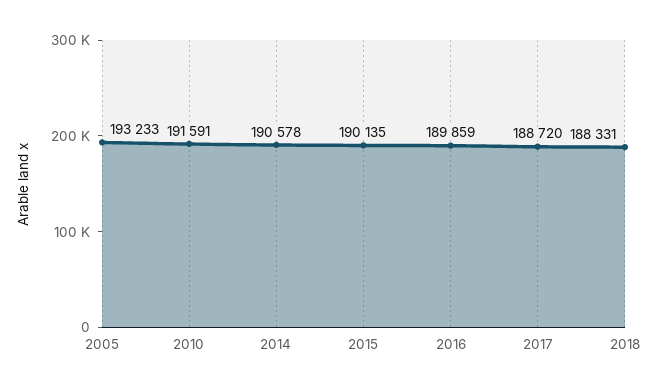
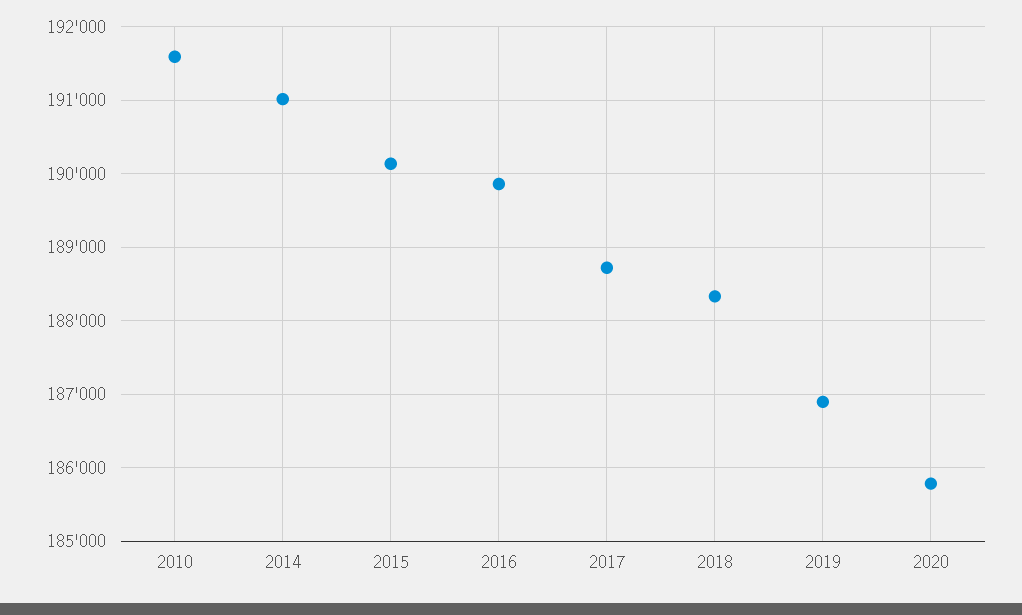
2005: 193233 -> none
2014: 190578 -> 191000
2019: none -> 186900
2020: none -> 185800

